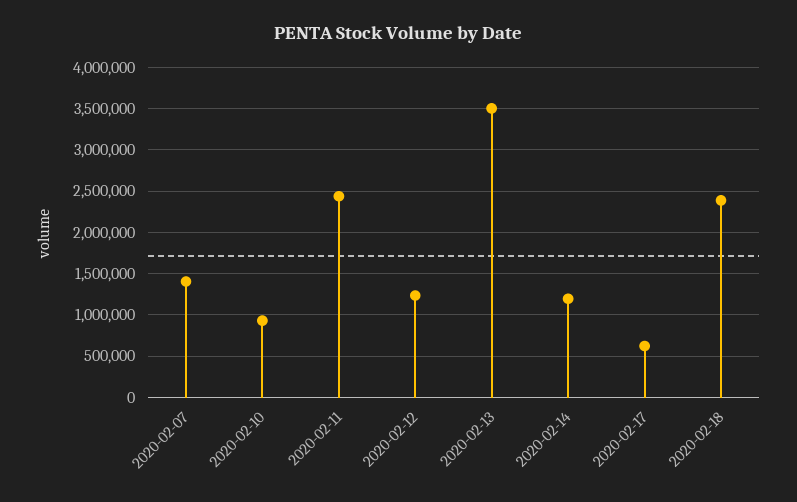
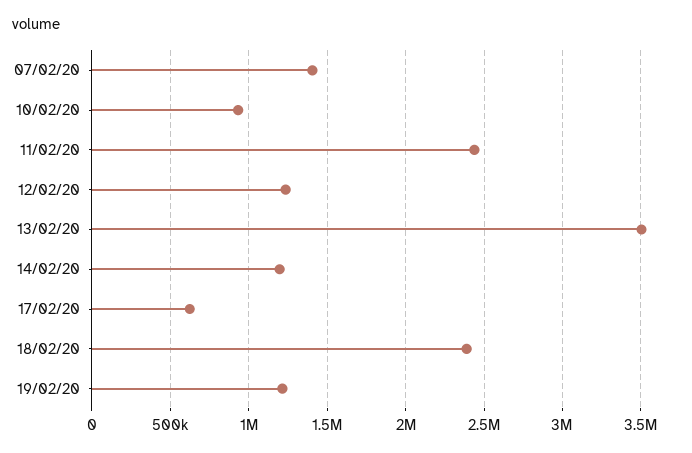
19/02/20: none -> 1200000

